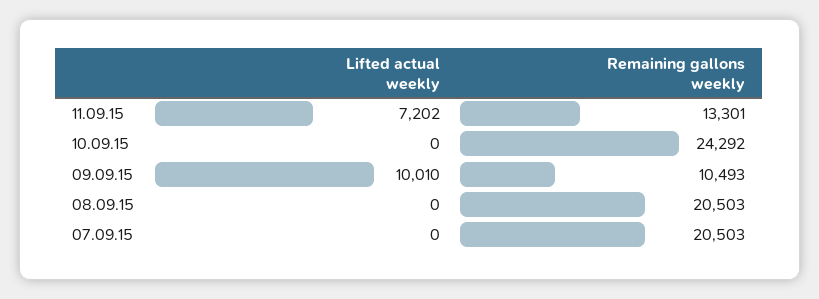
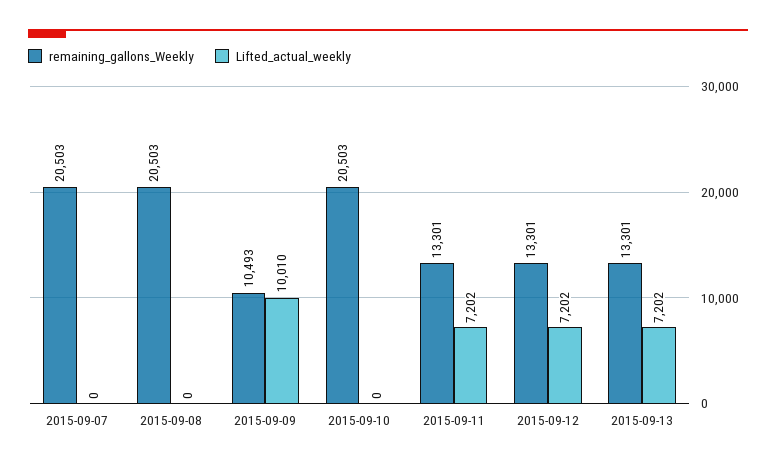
Remaining gallons weekly, 10.09.15: 24292 -> 20503
Remaining gallons weekly, 2015-09-12: none -> 13301
Lifted actual weekly, 2015-09-12: none -> 7202
Remaining gallons weekly, 2015-09-13: none -> 13301
Lifted actual weekly, 2015-09-13: none -> 7202

